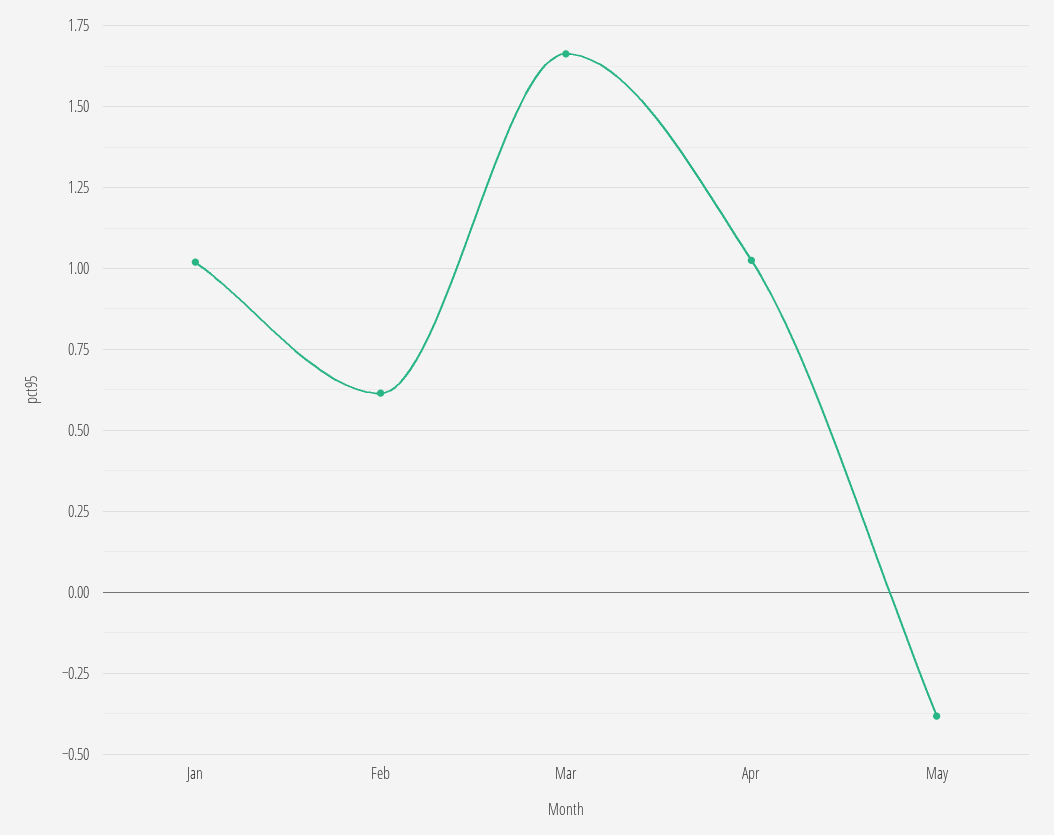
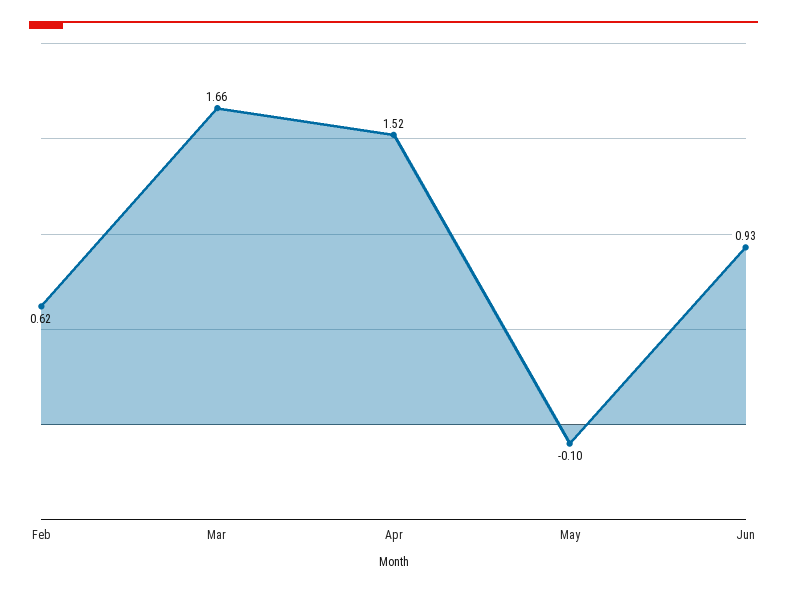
Jan: 1.025 -> none
Apr: 1.025 -> 1.52
May: -0.375 -> -0.1
Jun: none -> 0.93

